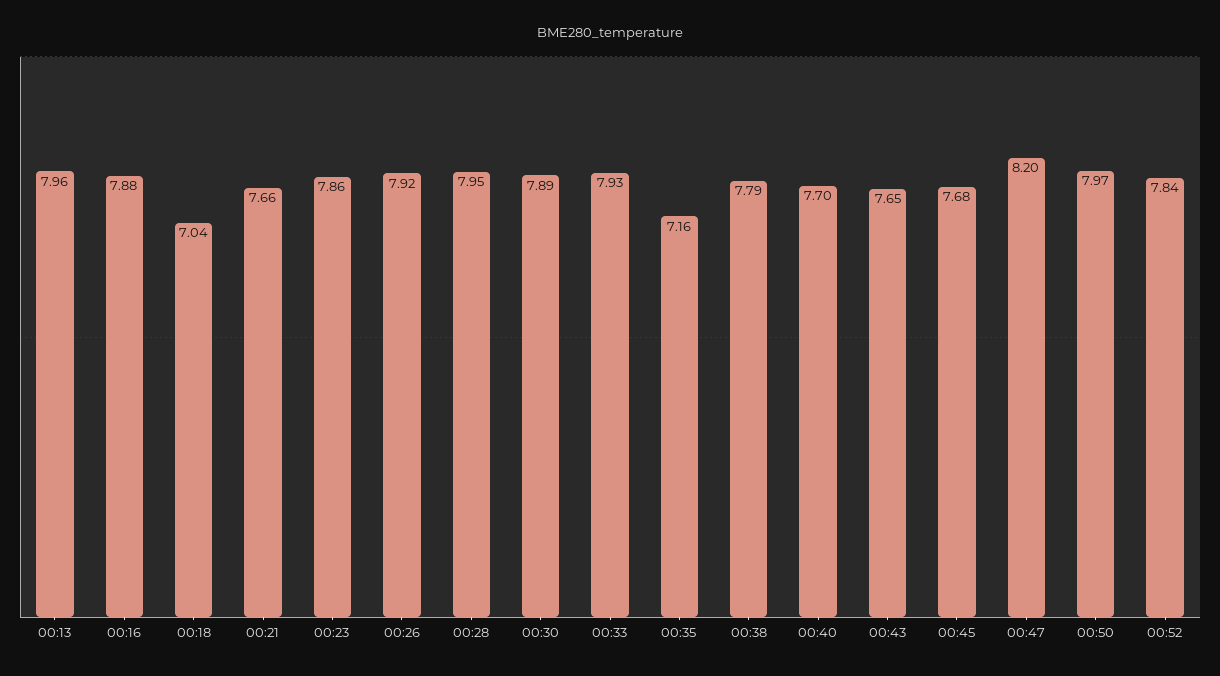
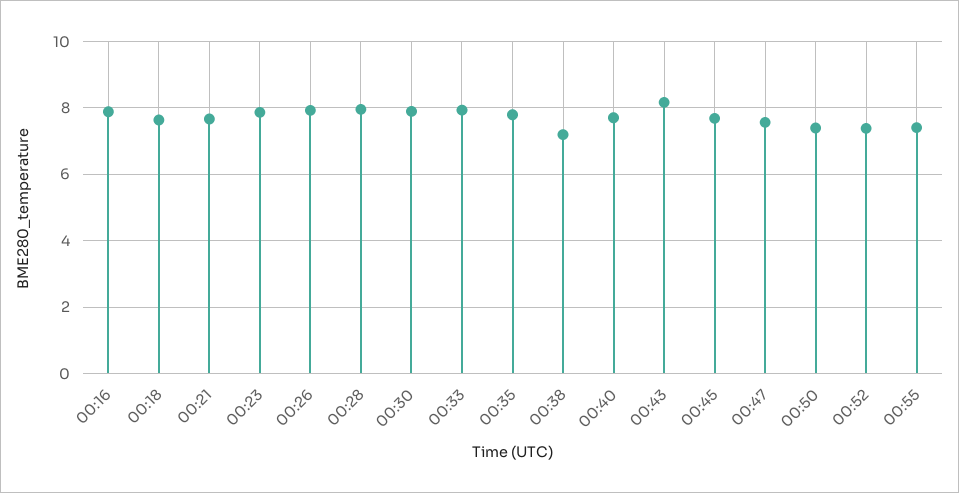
00:13: 7.96 -> none
00:18: 7.04 -> 7.6
00:35: 7.16 -> 7.8
00:38: 7.79 -> 7.2
00:43: 7.65 -> 8.2
00:47: 8.2 -> 7.6
00:50: 7.97 -> 7.4
00:52: 7.84 -> 7.4
00:55: none -> 7.4

